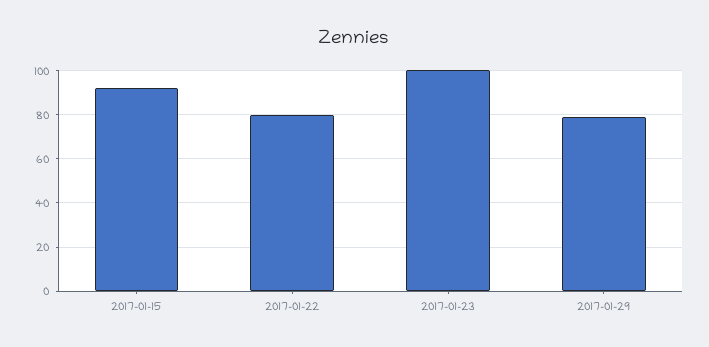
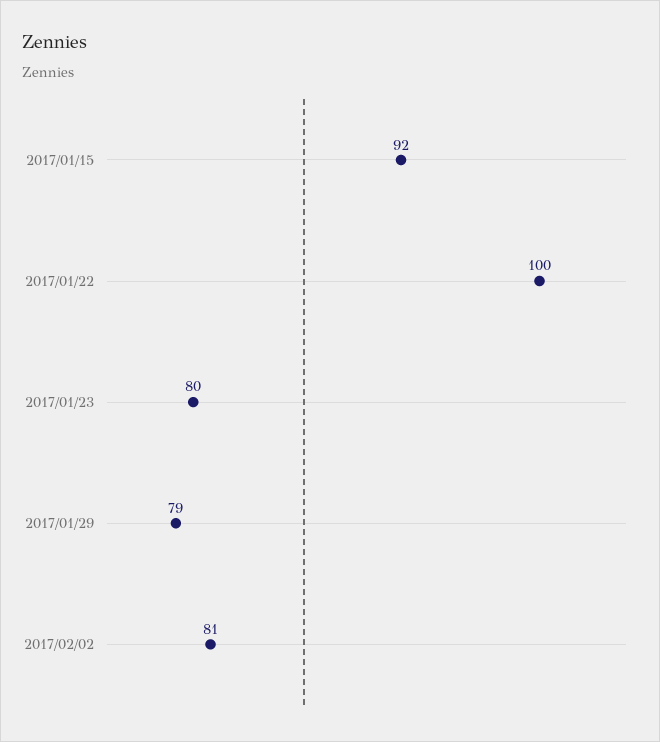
2017-01-22: 80 -> 100
2017-01-23: 100 -> 80
2017/02/02: none -> 81

